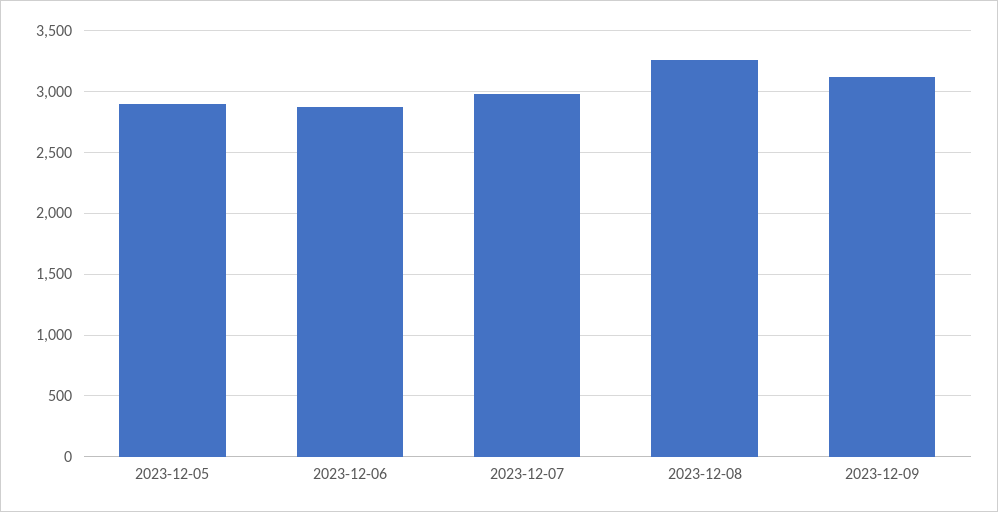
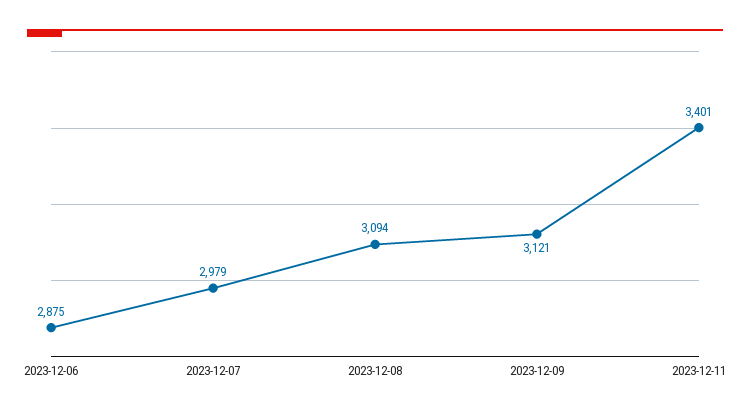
2023-12-05: 2900 -> none
2023-12-08: 3250 -> 3094
2023-12-11: none -> 3401

